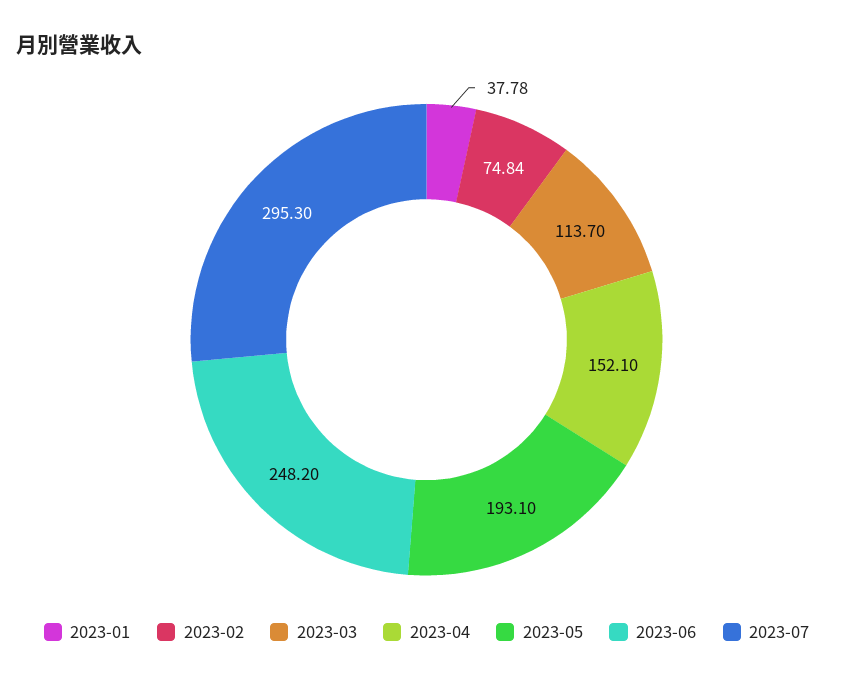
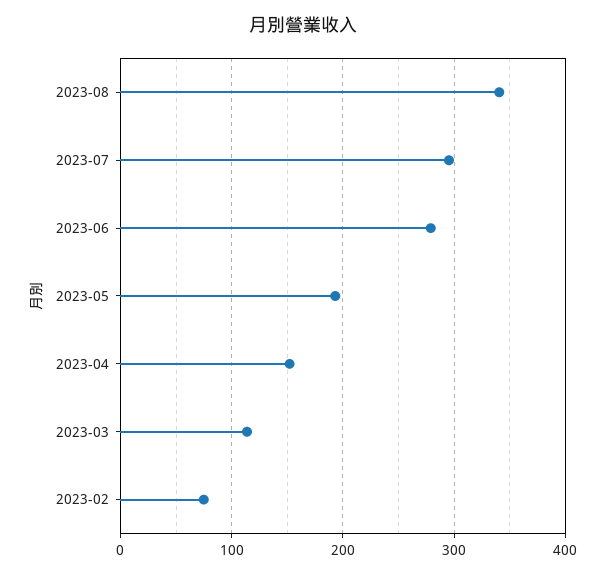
2023-01: 37.78 -> none
2023-06: 248.2 -> 280
2023-08: none -> 340

